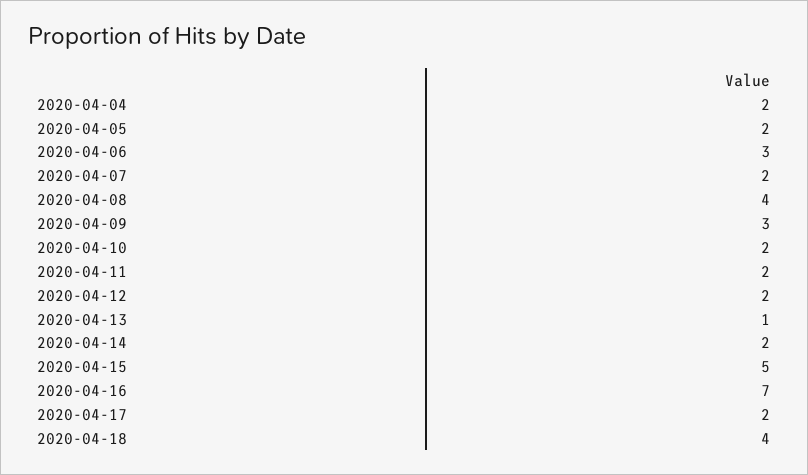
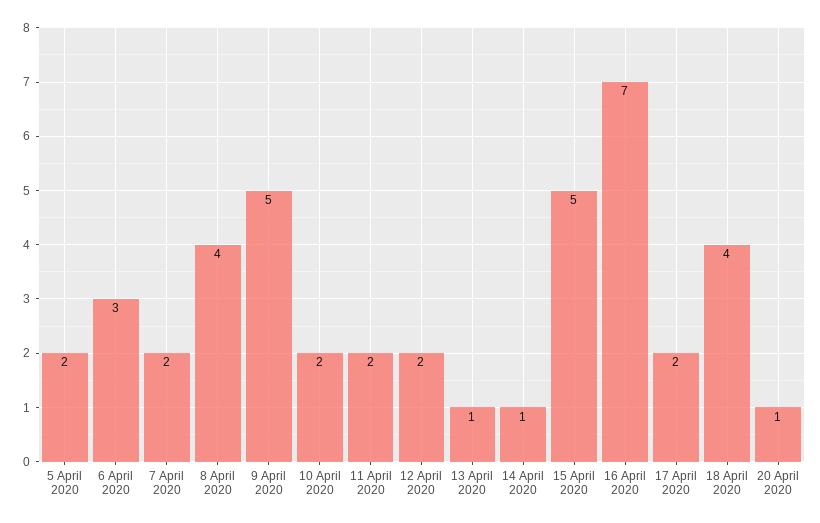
2020-04-04: 2 -> none
2020-04-09: 3 -> 5
2020-04-14: 2 -> 1
20 April 2020: none -> 1

